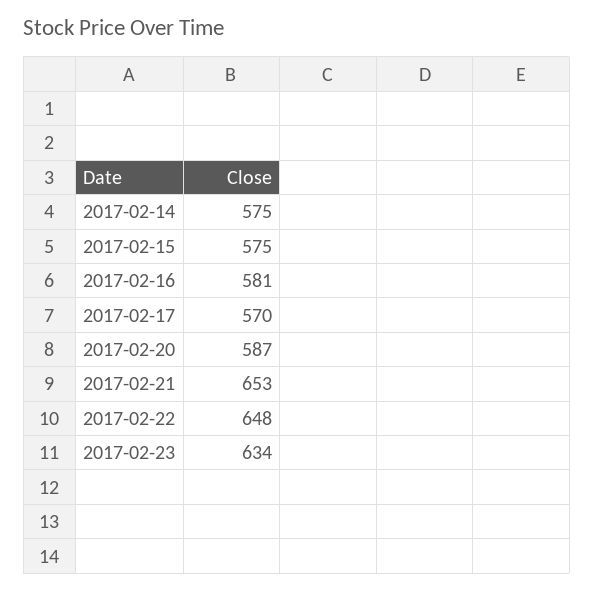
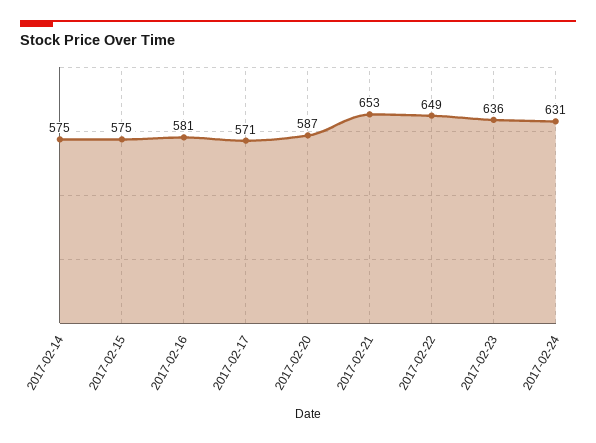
2017-02-17: 570 -> 571
2017-02-22: 648 -> 649
2017-02-23: 634 -> 636
2017-02-24: none -> 631

